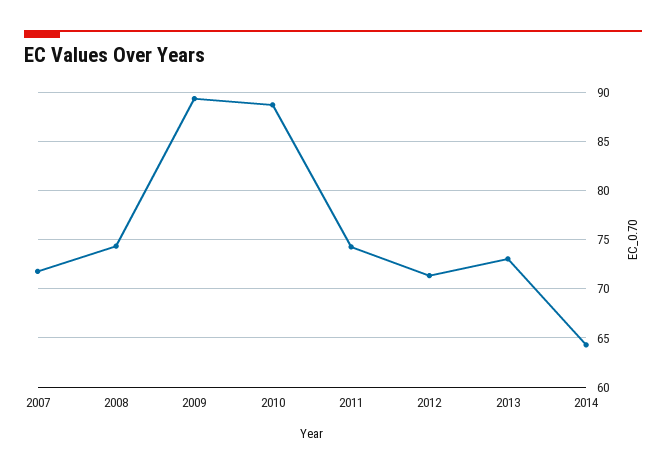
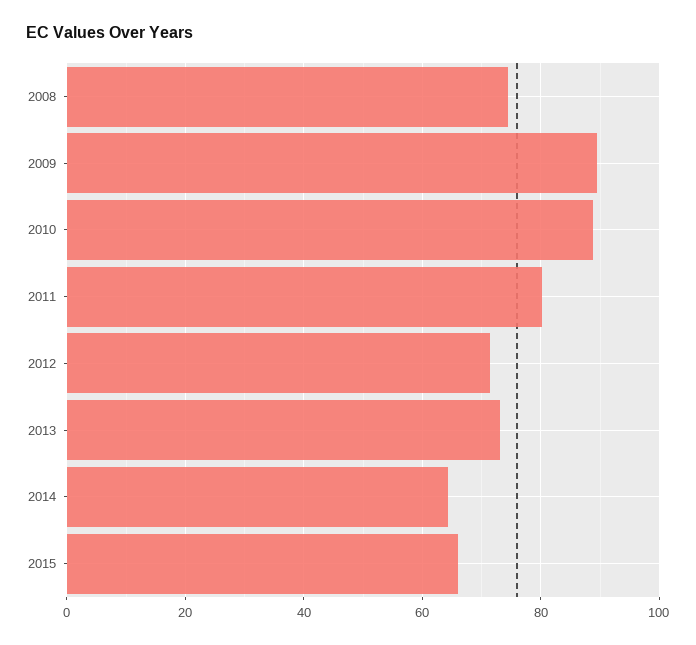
2007: 72 -> none
2011: 74 -> 80
2015: none -> 66

